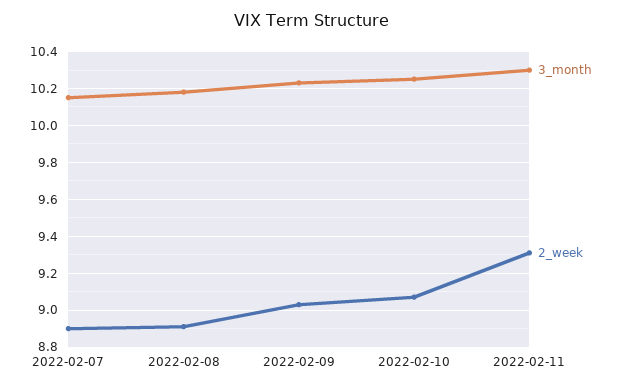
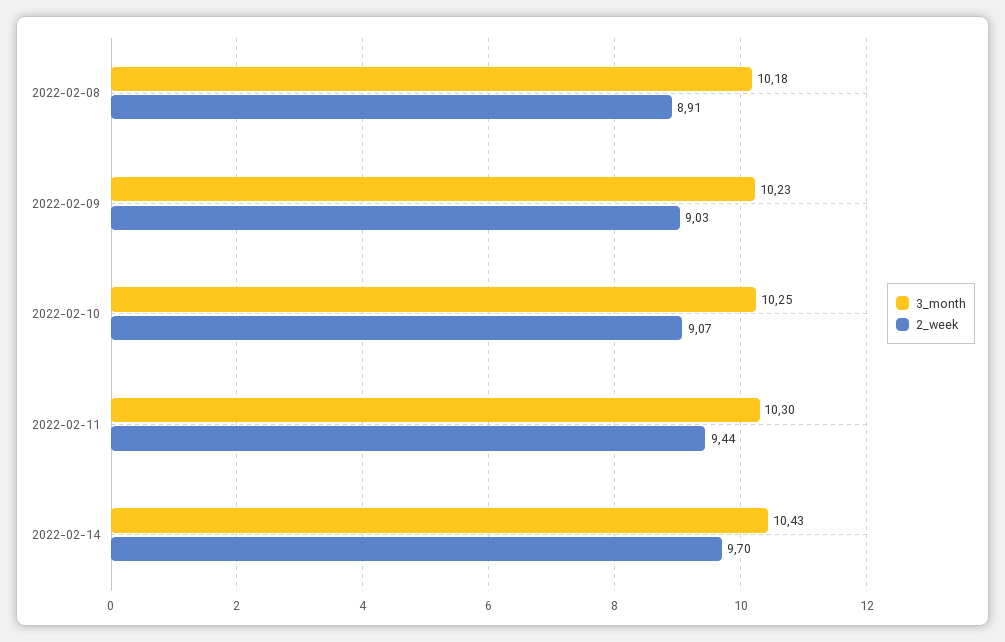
3_month, 2022-02-07: 10.15 -> none
2_week, 2022-02-07: 8.9 -> none
2_week, 2022-02-11: 9.3 -> 9.44
3_month, 2022-02-14: none -> 10.43
2_week, 2022-02-14: none -> 9.7

